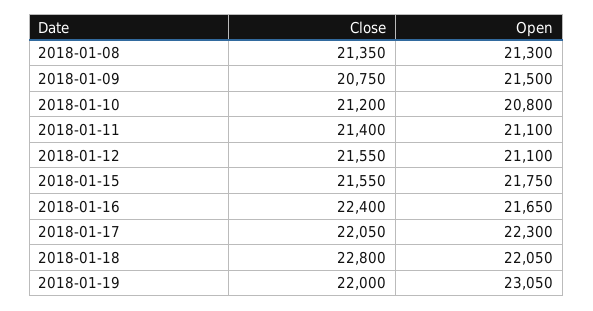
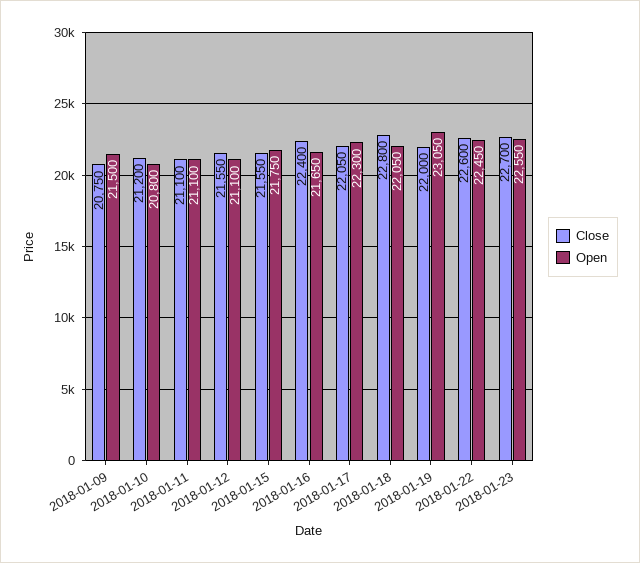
Close, 2018-01-08: 21350 -> none
Open, 2018-01-08: 21300 -> none
Close, 2018-01-11: 21400 -> 21100
Close, 2018-01-22: none -> 22600
Open, 2018-01-22: none -> 22450
Close, 2018-01-23: none -> 22700
Open, 2018-01-23: none -> 22550

